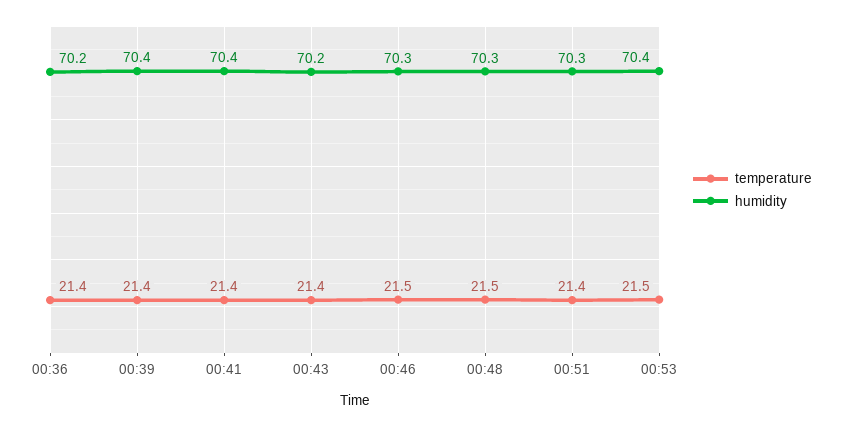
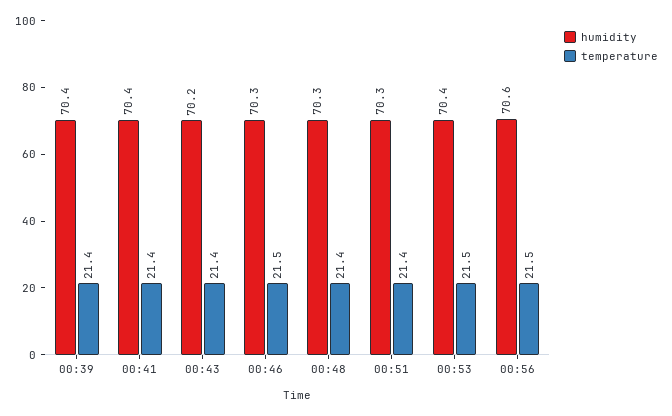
temperature, 00:36: 21.4 -> none
humidity, 00:36: 70.2 -> none
temperature, 00:48: 21.5 -> 21.4
humidity, 00:56: none -> 70.6
temperature, 00:56: none -> 21.5

